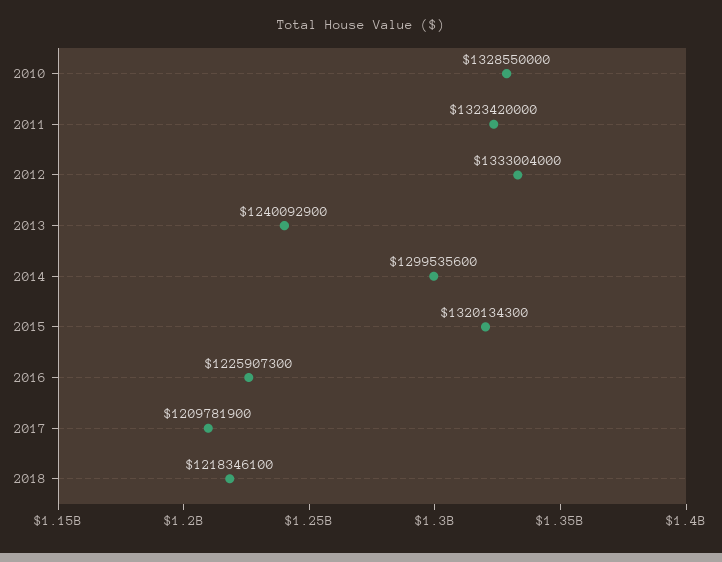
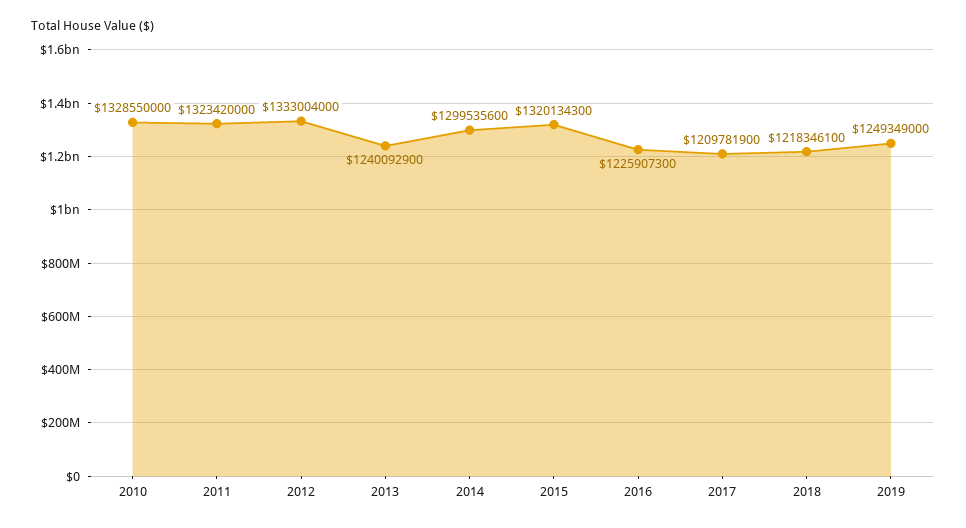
2019: none -> 1249349000

